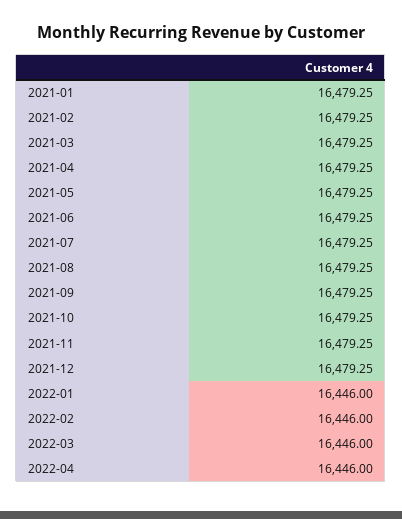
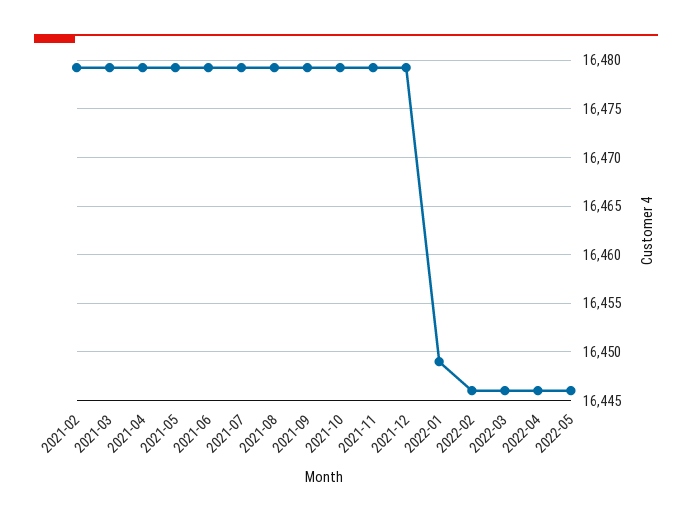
2021-01: 16479.25 -> none
2022-01: 16446 -> 16449
2022-05: none -> 16446

